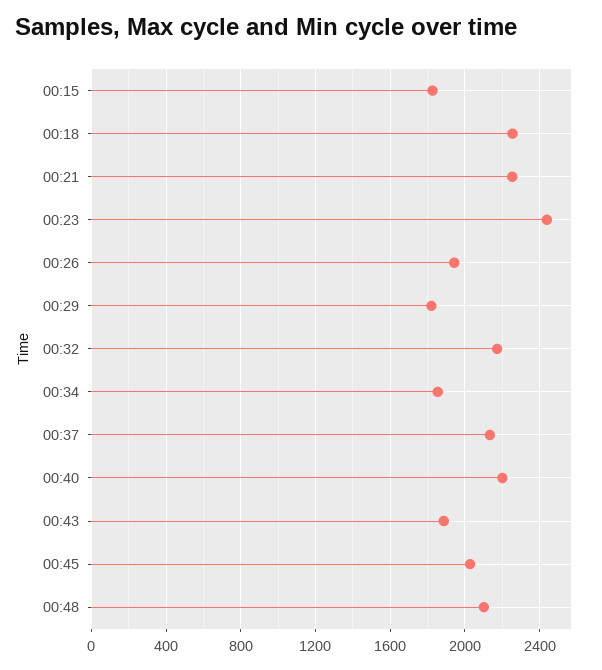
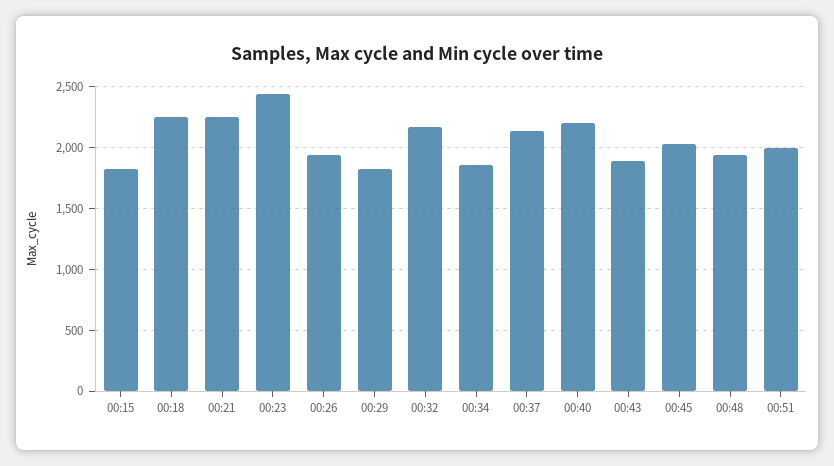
00:48: 2100 -> 1950
00:51: none -> 2000

